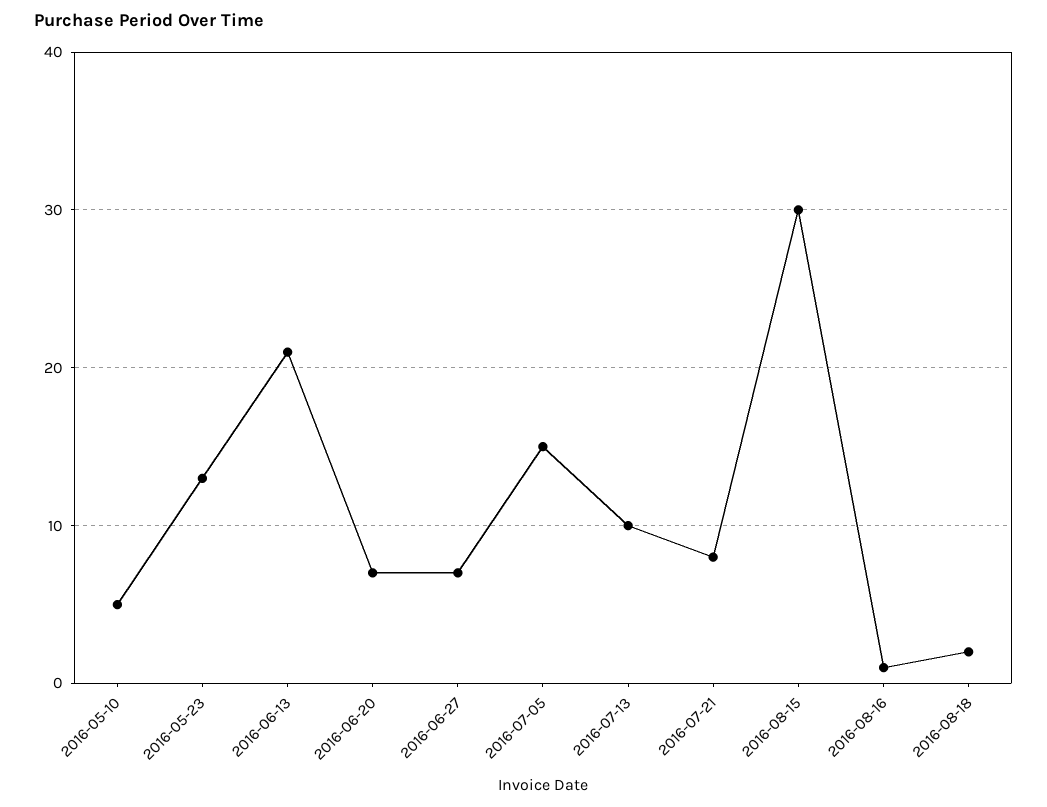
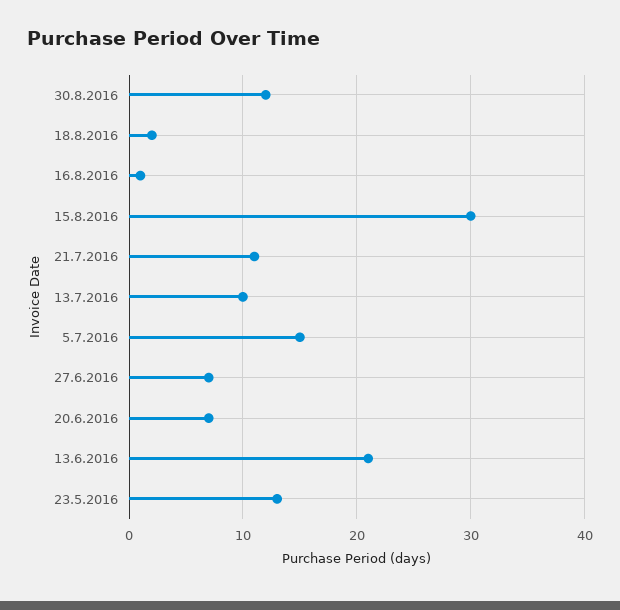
2016-05-10: 5 -> none
2016-07-21: 8 -> 11
30.8.2016: none -> 12

